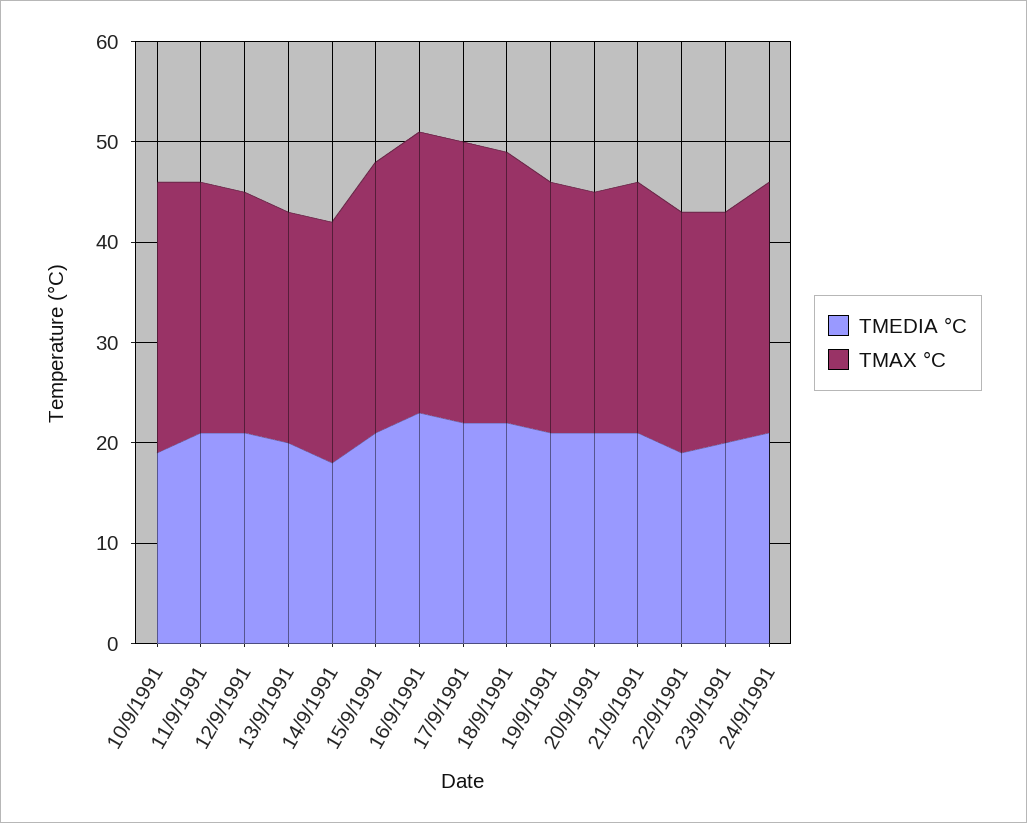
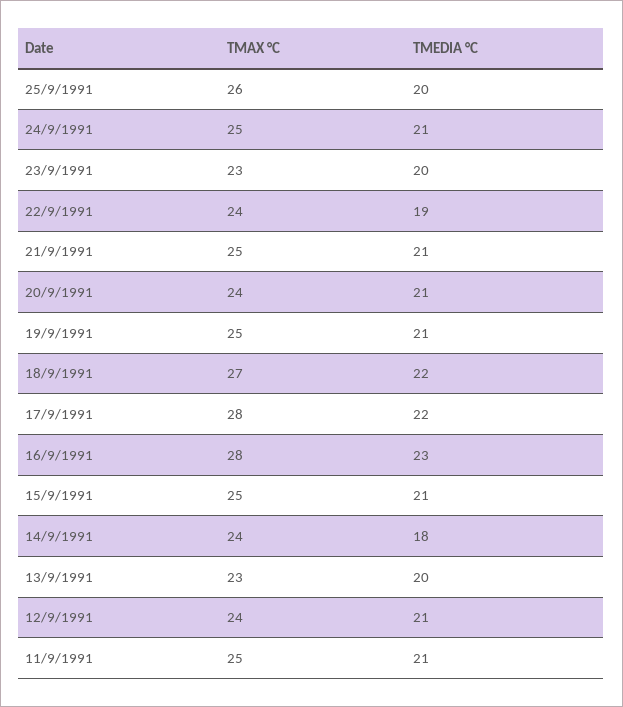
TMEDIA °C, 10/9/1991: 19 -> none
TMAX °C, 10/9/1991: 27 -> none
TMAX °C, 15/9/1991: 27 -> 25
TMAX °C, 25/9/1991: none -> 26
TMEDIA °C, 25/9/1991: none -> 20

